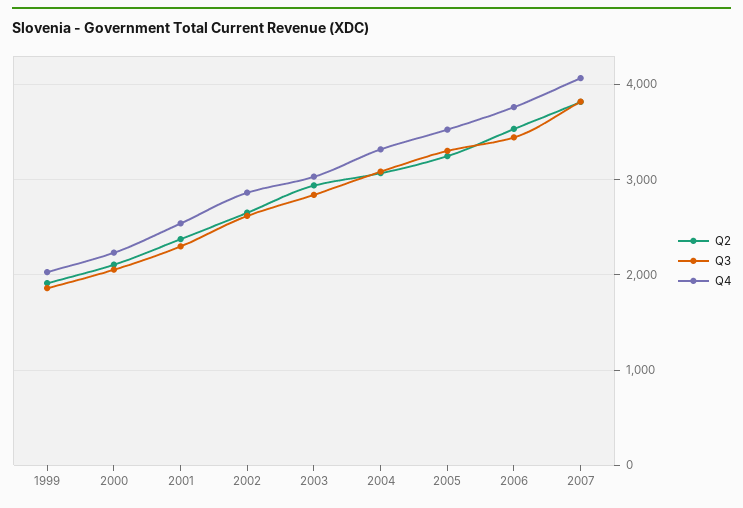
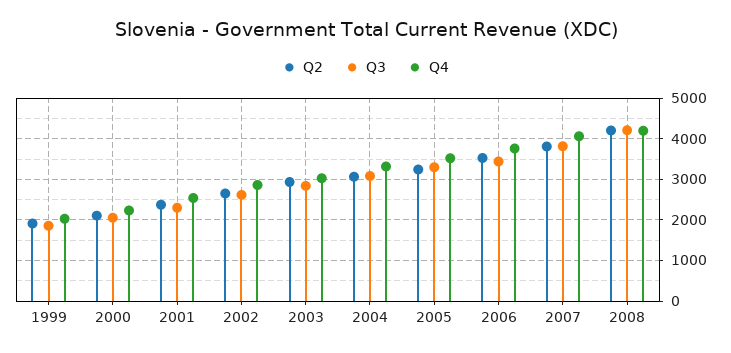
Q2, 2008: none -> 4200
Q3, 2008: none -> 4200
Q4, 2008: none -> 4200

